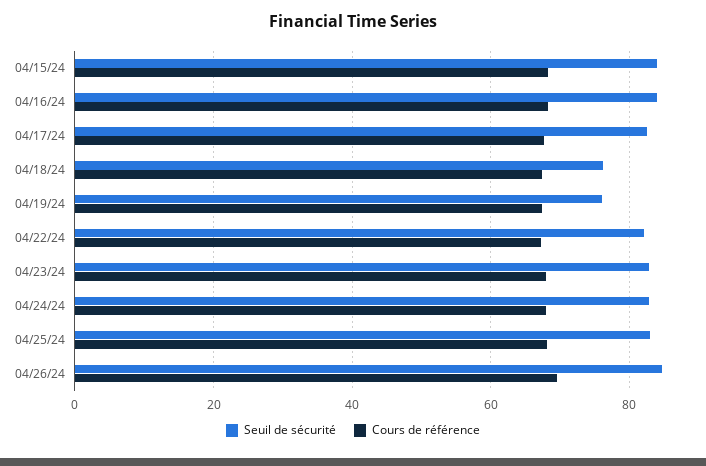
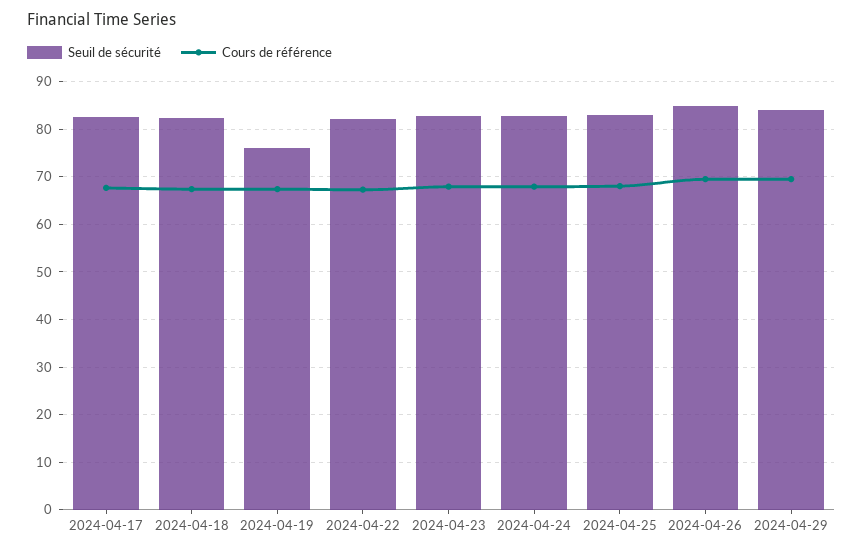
Seuil de sécurité, 04/15/24: 84 -> none
Cours de référence, 04/15/24: 68 -> none
Seuil de sécurité, 04/16/24: 84 -> none
Cours de référence, 04/16/24: 68 -> none
Seuil de sécurité, 04/18/24: 76 -> 82
Seuil de sécurité, 2024-04-29: none -> 84
Cours de référence, 2024-04-29: none -> 70

